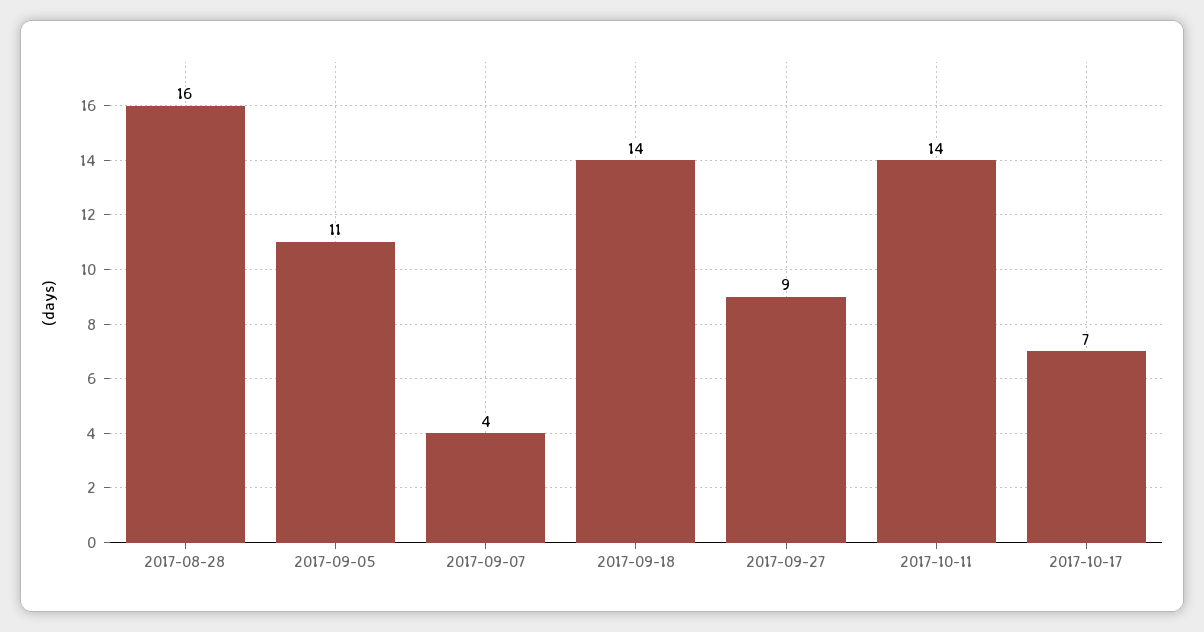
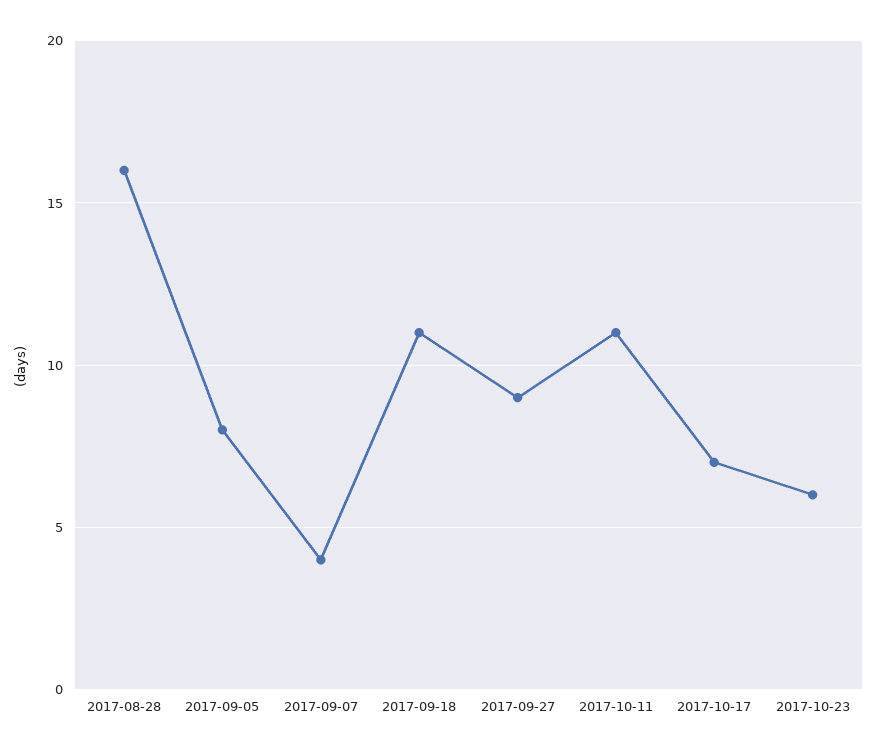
2017-09-05: 11 -> 8
2017-09-18: 14 -> 11
2017-10-11: 14 -> 11
2017-10-23: none -> 6

